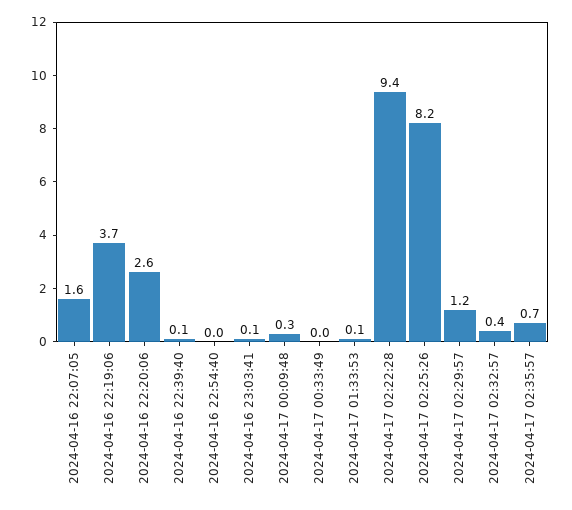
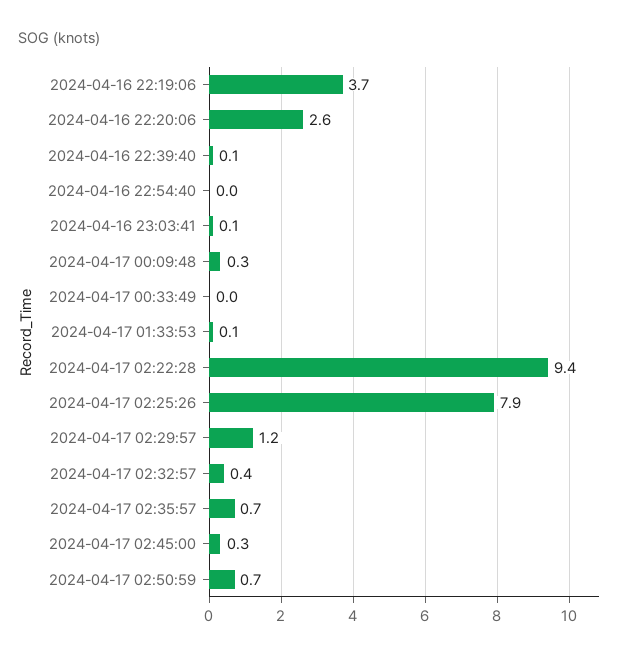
2024-04-16 22:07:05: 1.6 -> none
2024-04-17 02:25:26: 8.2 -> 7.9
2024-04-17 02:45:00: none -> 0.3
2024-04-17 02:50:59: none -> 0.7

